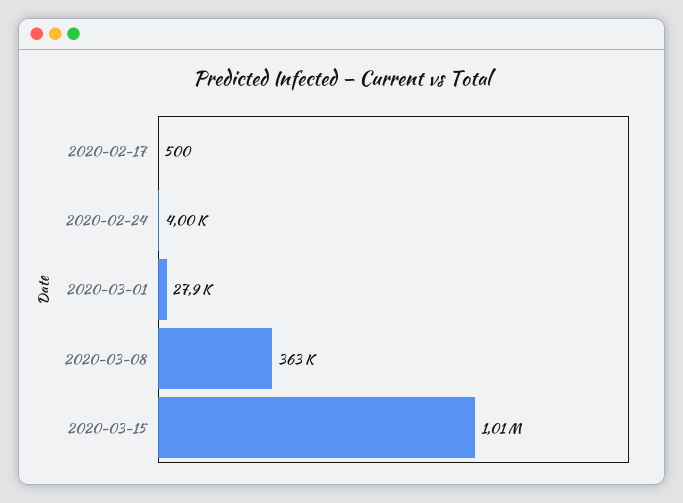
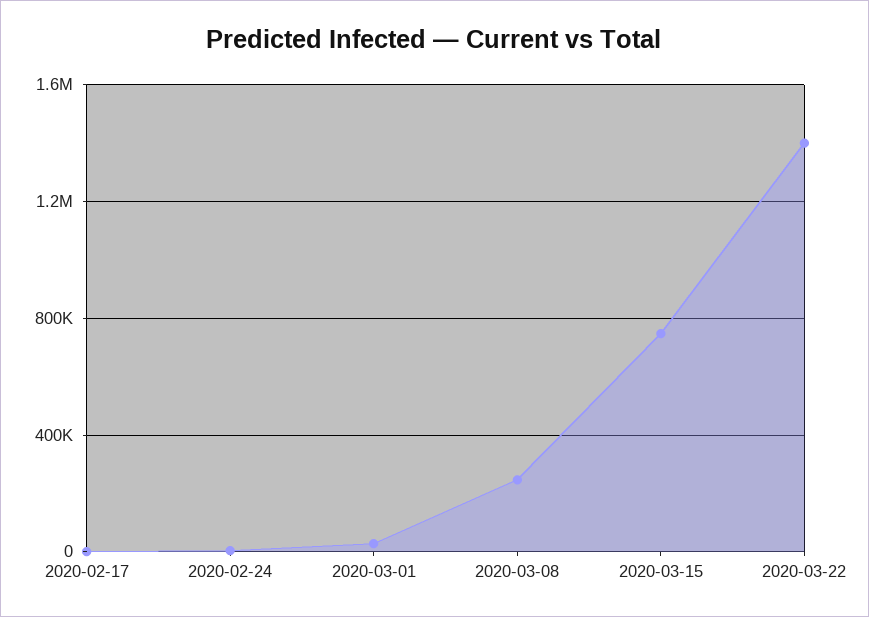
2020-03-08: 363000 -> 250000
2020-03-15: 1010000 -> 750000
2020-03-22: none -> 1400000

